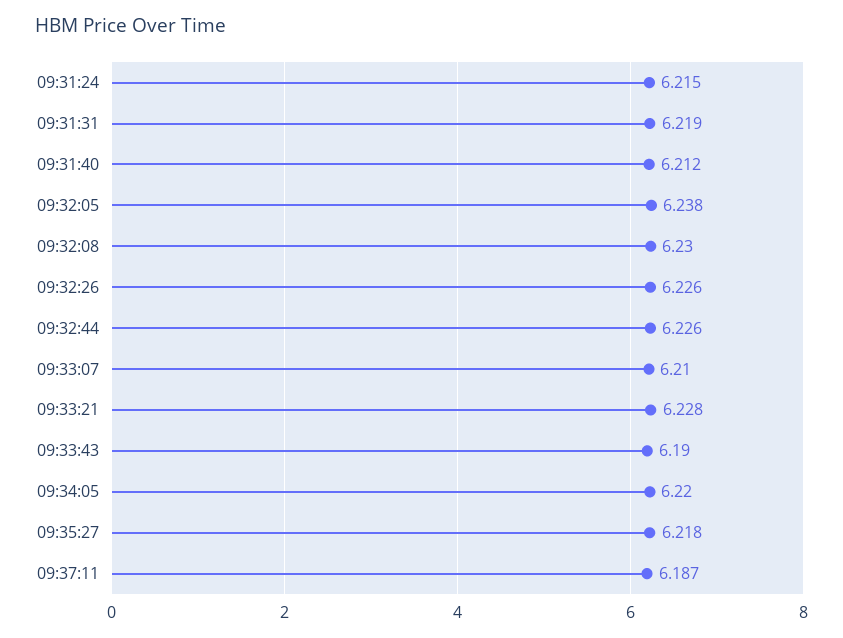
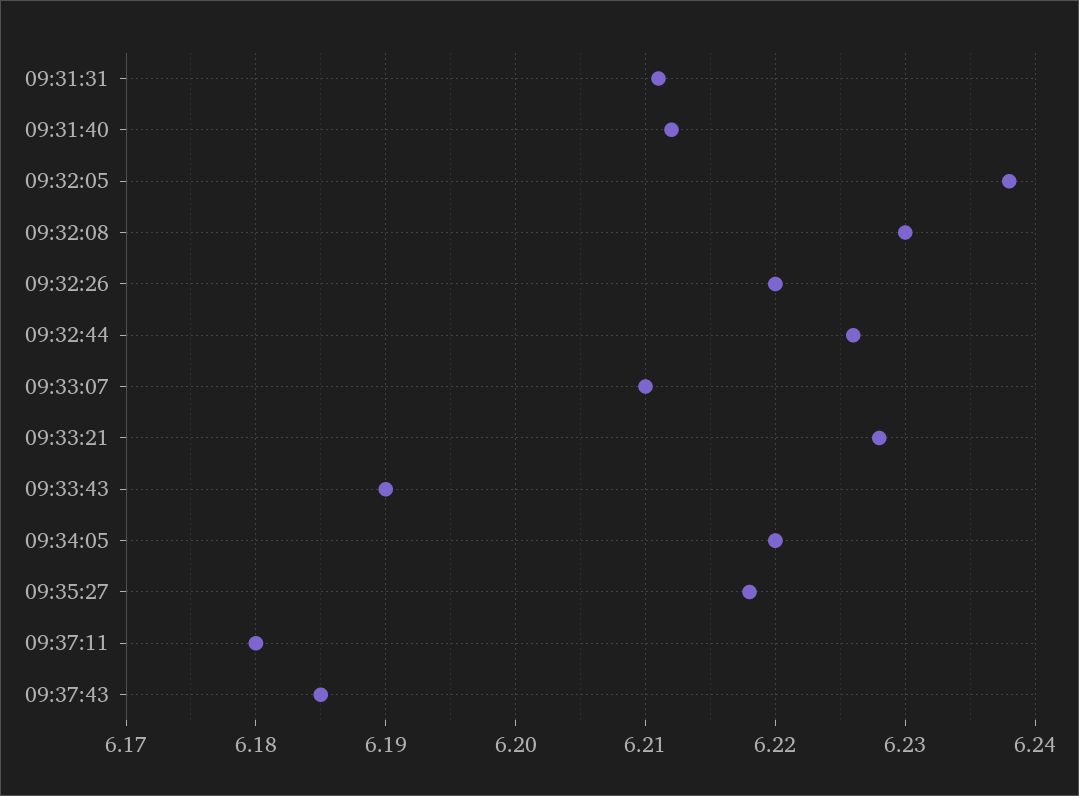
09:31:24: 6.215 -> none
09:31:31: 6.219 -> 6.211
09:32:26: 6.226 -> 6.22
09:37:11: 6.187 -> 6.18
09:37:43: none -> 6.185

